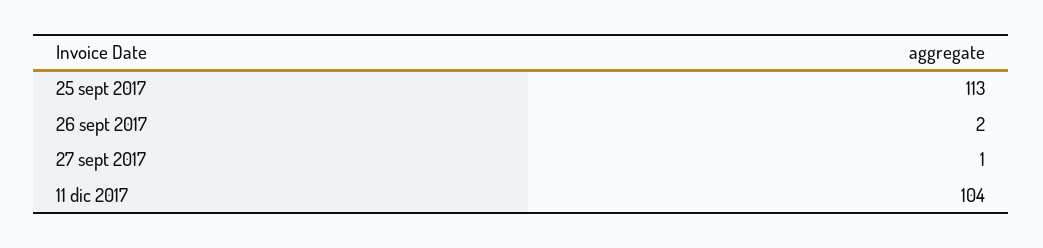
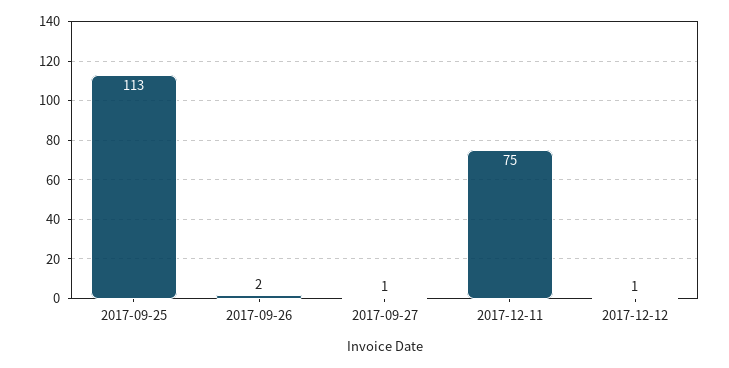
11 dic 2017: 104 -> 75
2017-12-12: none -> 1

